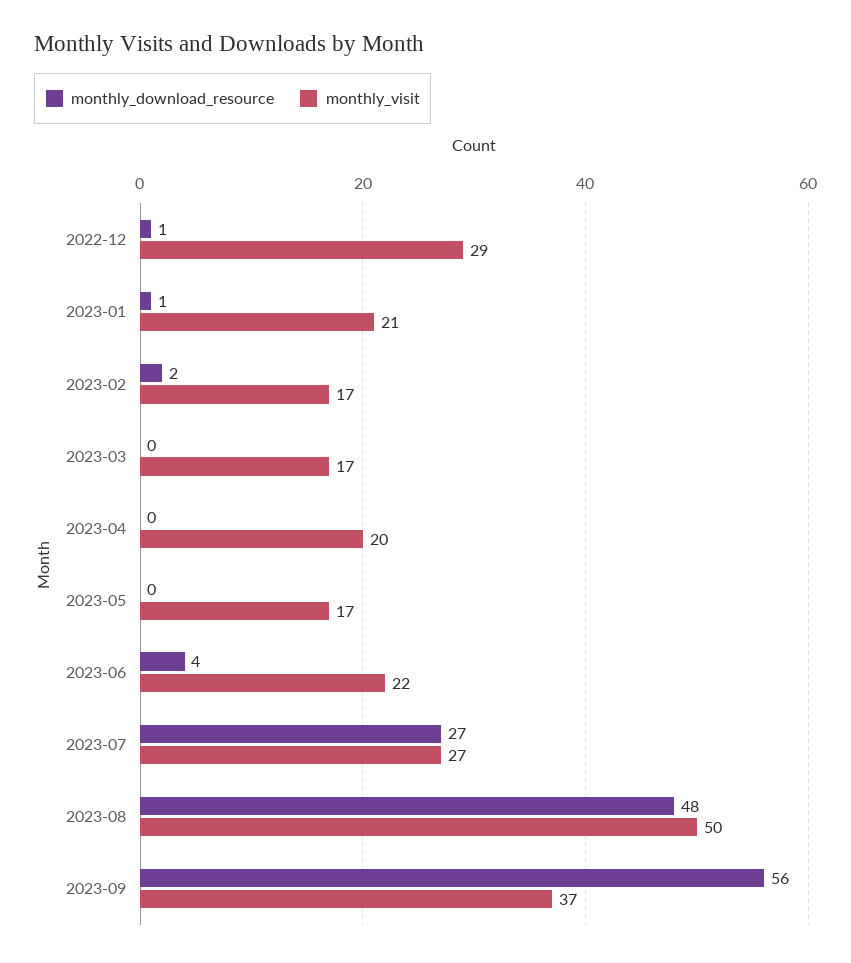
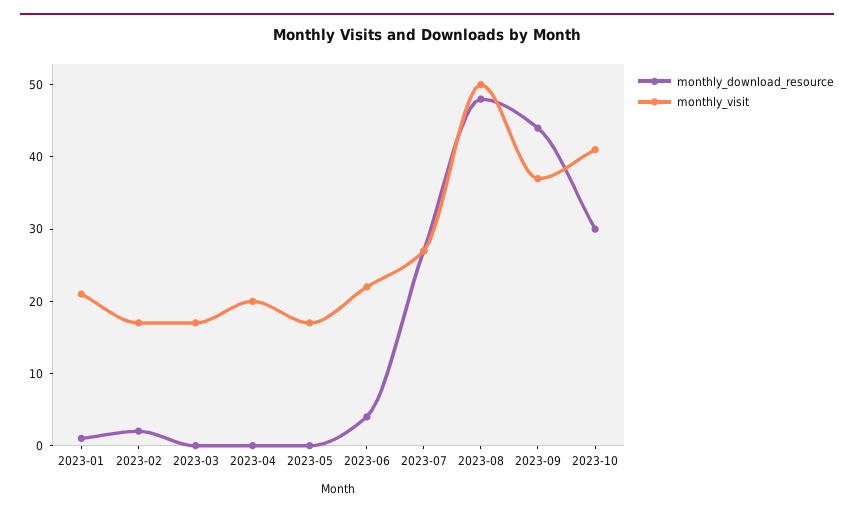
monthly_download_resource, 2022-12: 1 -> none
monthly_visit, 2022-12: 29 -> none
monthly_download_resource, 2023-09: 56 -> 45
monthly_download_resource, 2023-10: none -> 30
monthly_visit, 2023-10: none -> 40

